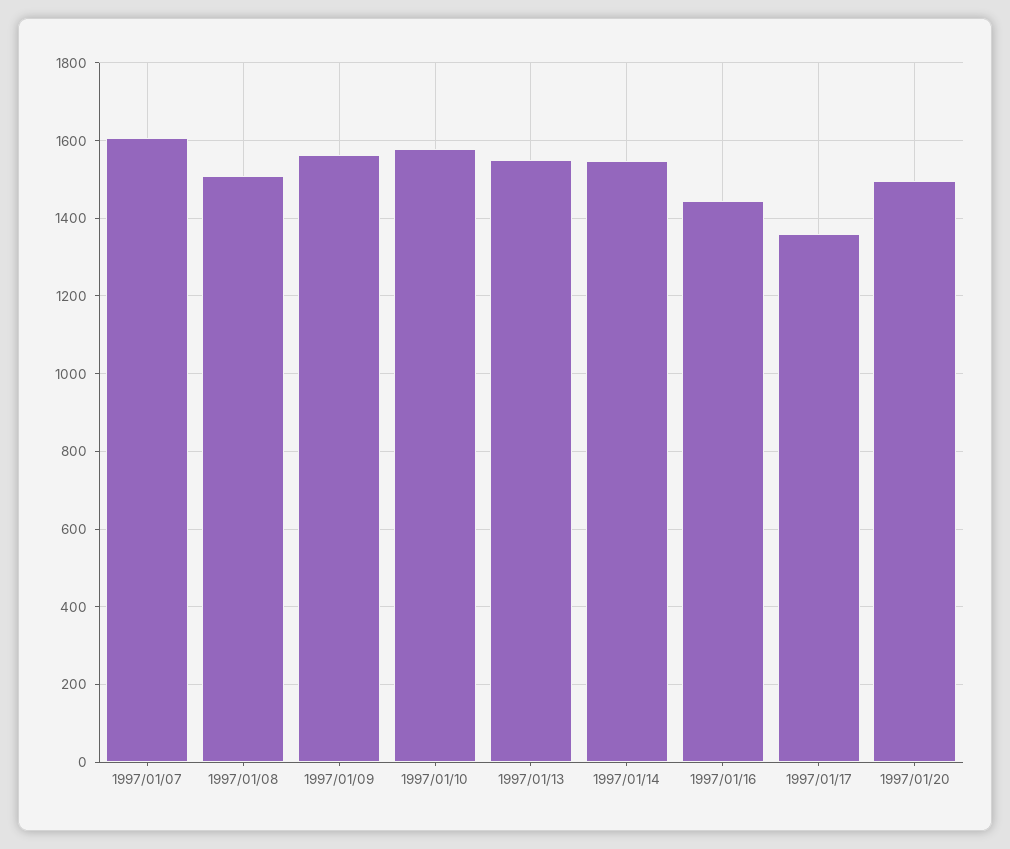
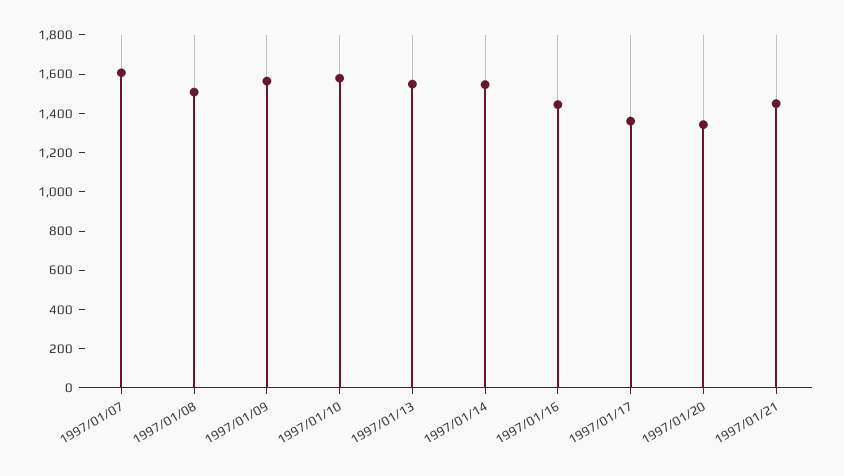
1997/01/20: 1500 -> 1350
1997/01/21: none -> 1450

